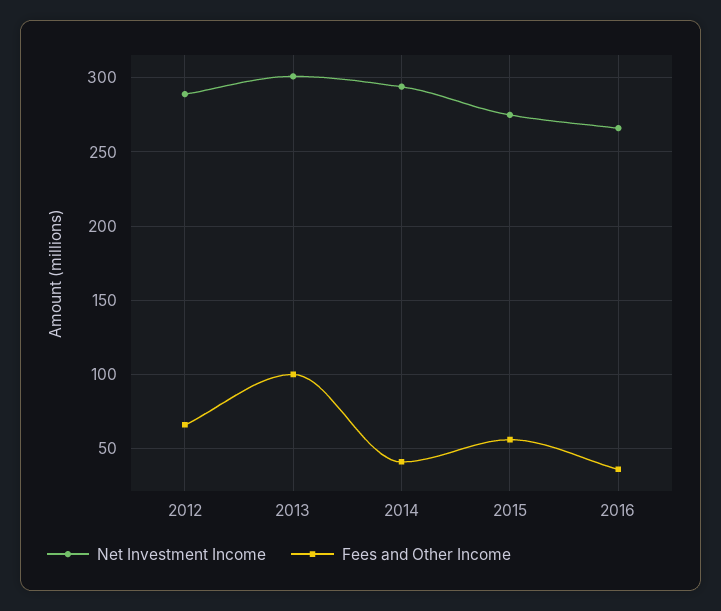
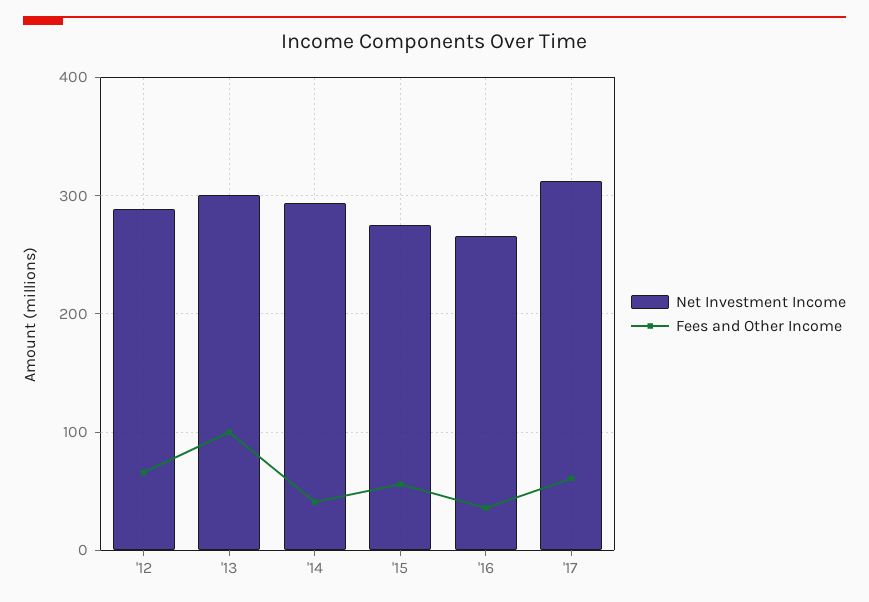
Net Investment Income, '17: none -> 310
Fees and Other Income, '17: none -> 60

